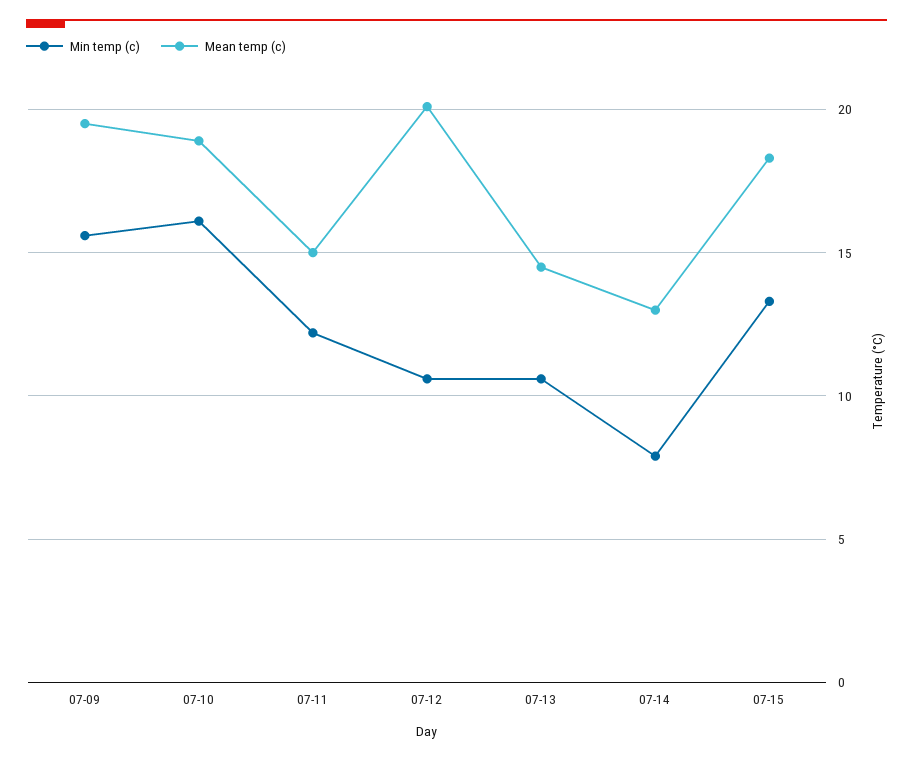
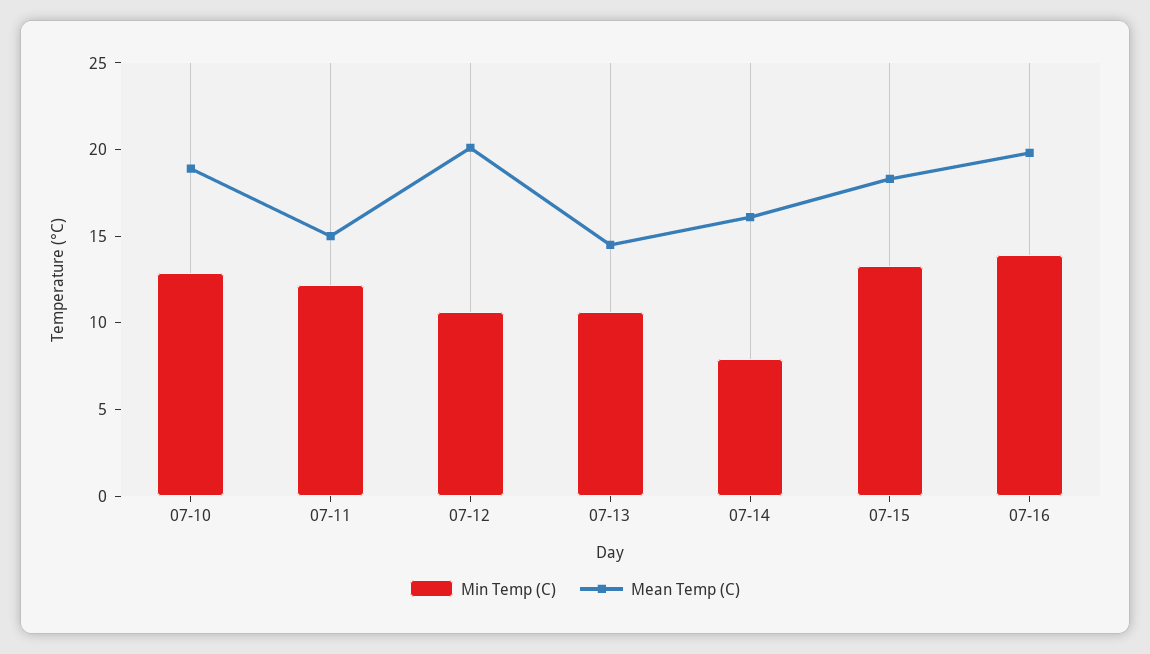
Min temp (c), 07-09: 15.5 -> none
Mean temp (c), 07-09: 19.5 -> none
Min temp (c), 07-10: 16 -> 13
Mean temp (c), 07-14: 13 -> 16
Min temp (c), 07-16: none -> 14
Mean temp (c), 07-16: none -> 20

